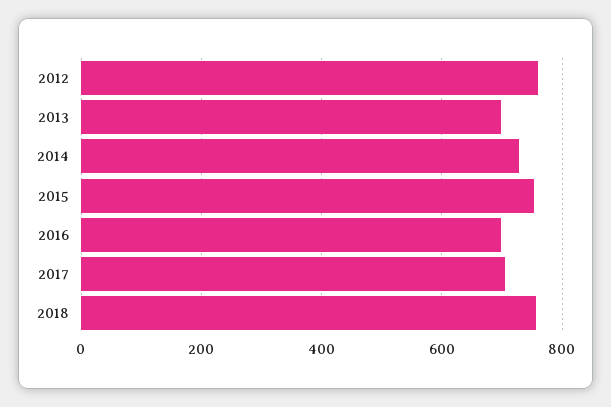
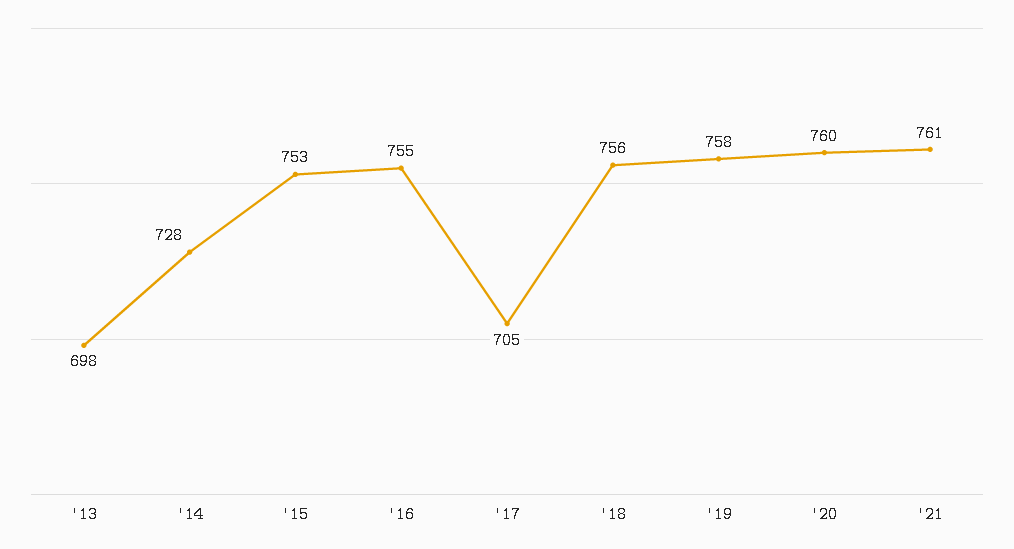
2012: 760 -> none
2016: 700 -> 755
'19: none -> 758
'20: none -> 760
'21: none -> 761

